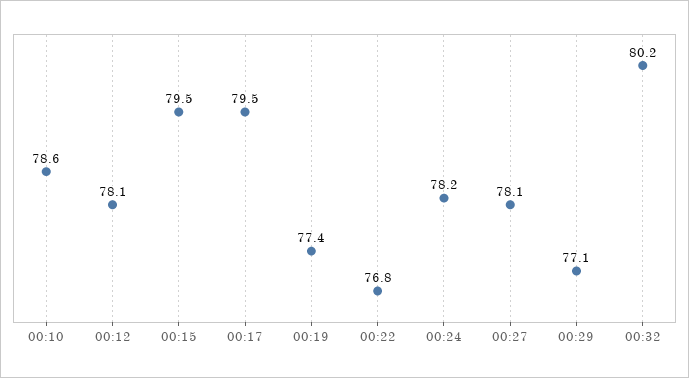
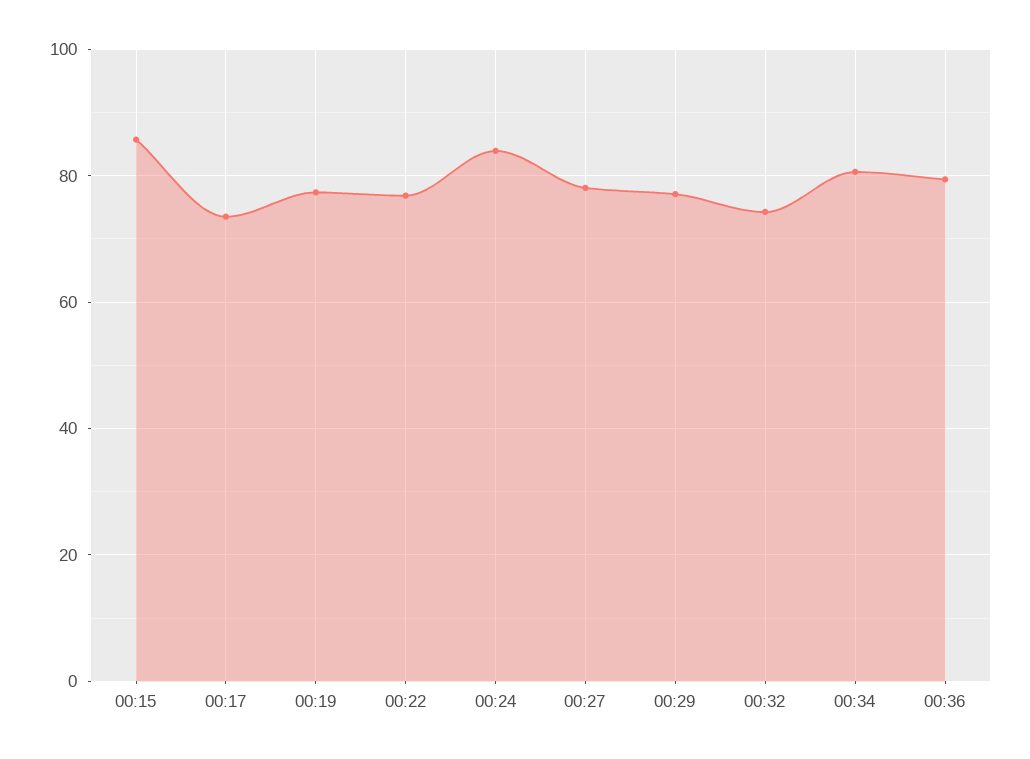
00:10: 78.6 -> none
00:12: 78.1 -> none
00:15: 79.5 -> 86
00:17: 79.5 -> 74
00:24: 78.2 -> 84
00:32: 80.2 -> 74
00:34: none -> 80
00:36: none -> 80

